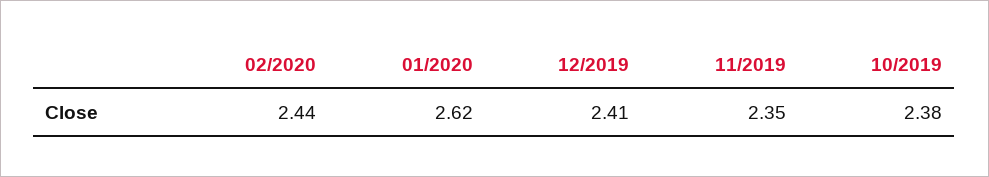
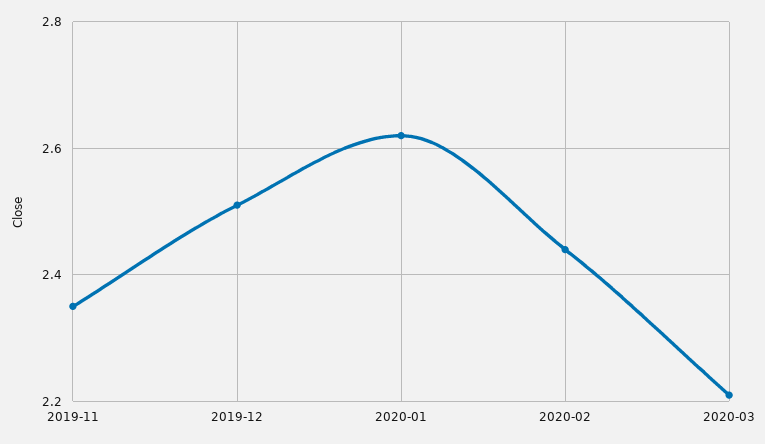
12/2019: 2.41 -> 2.5
10/2019: 2.38 -> none
2020-03: none -> 2.2

